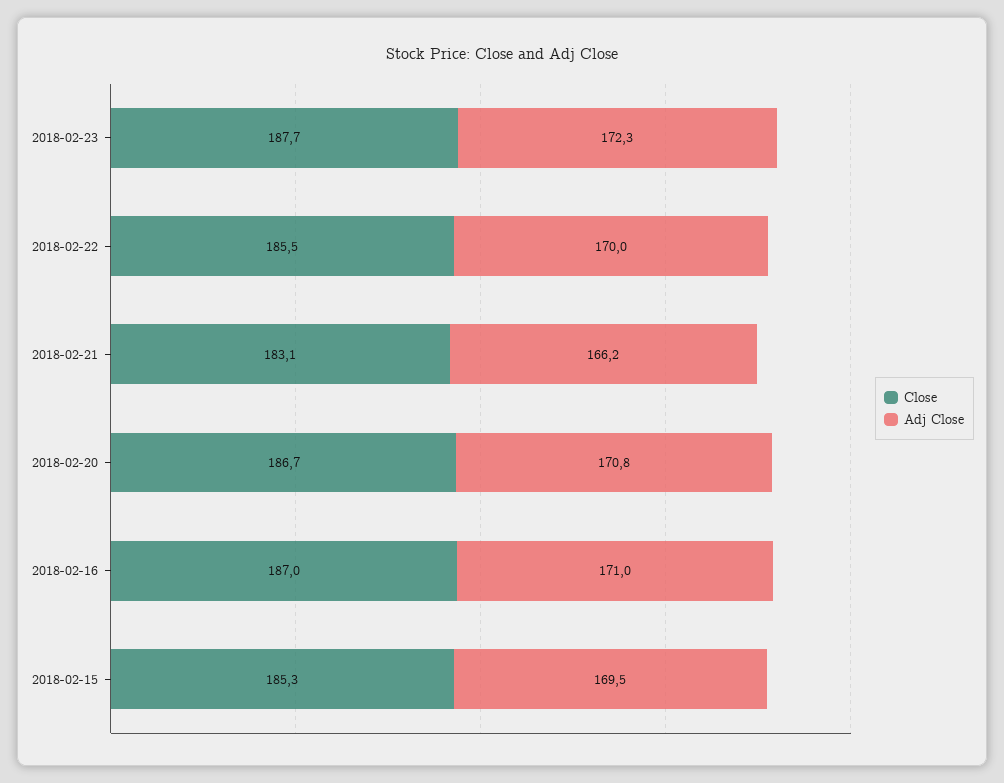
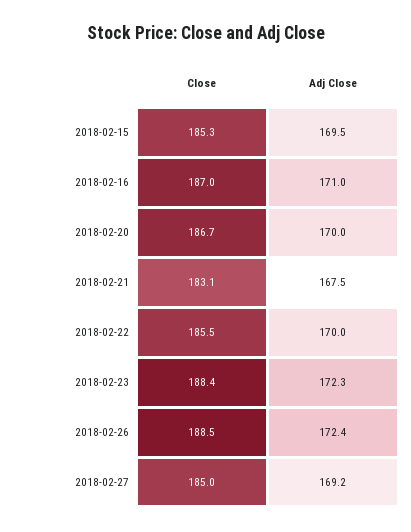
Close, 2018-02-23: 187.7 -> 188.4
Adj Close, 2018-02-21: 166.2 -> 167.5
Adj Close, 2018-02-20: 170.8 -> 170
Close, 2018-02-26: none -> 188.5
Adj Close, 2018-02-26: none -> 172.4
Close, 2018-02-27: none -> 185
Adj Close, 2018-02-27: none -> 169.2

